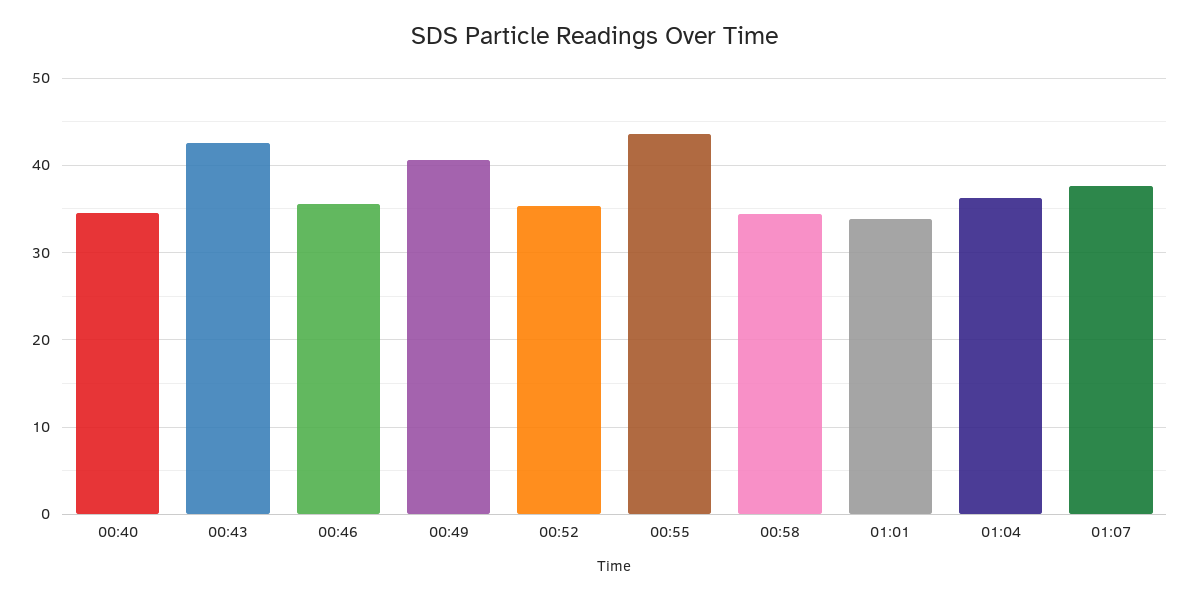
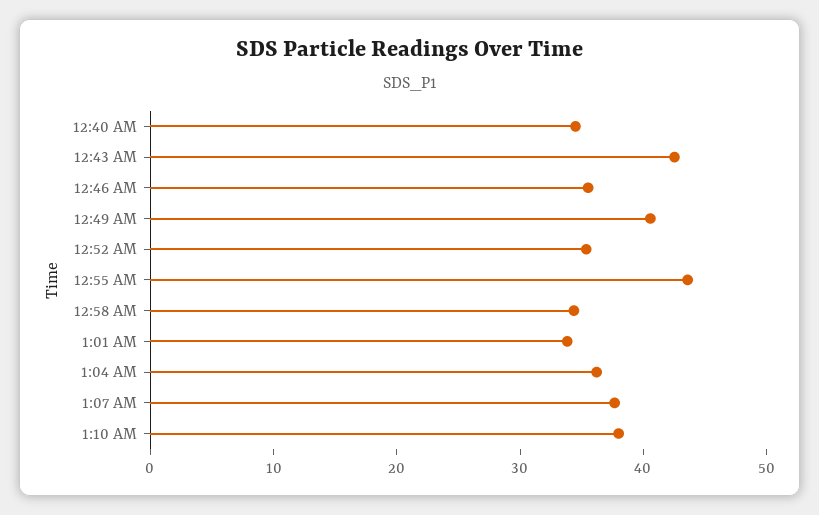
1:10 AM: none -> 38

